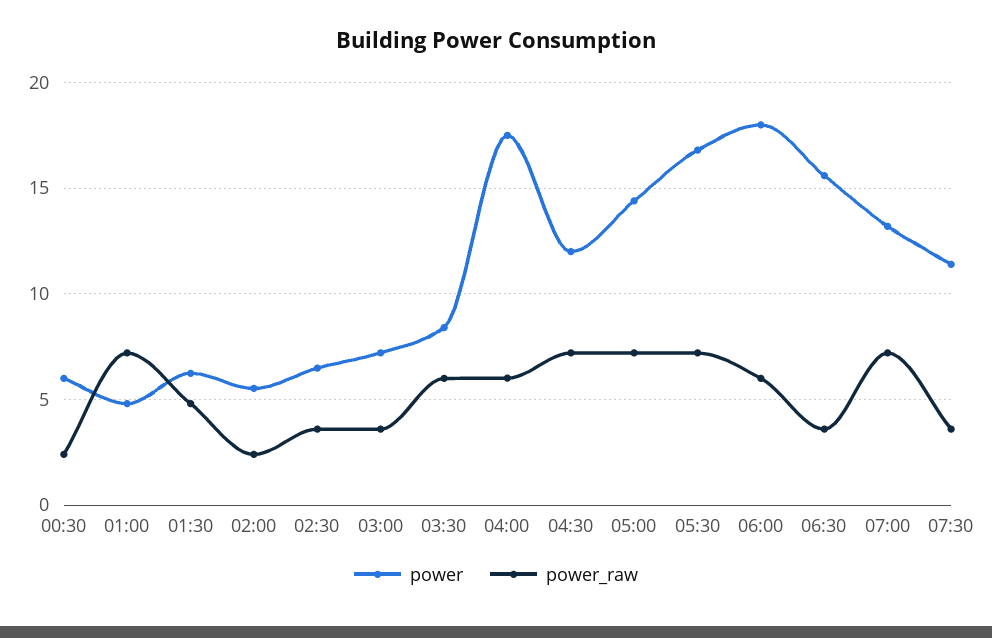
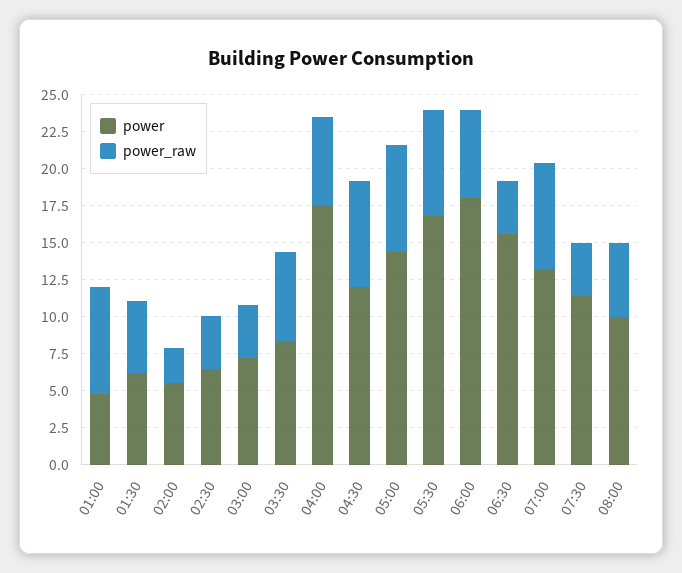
power, 00:30: 6 -> none
power_raw, 00:30: 2.5 -> none
power, 08:00: none -> 10
power_raw, 08:00: none -> 5

